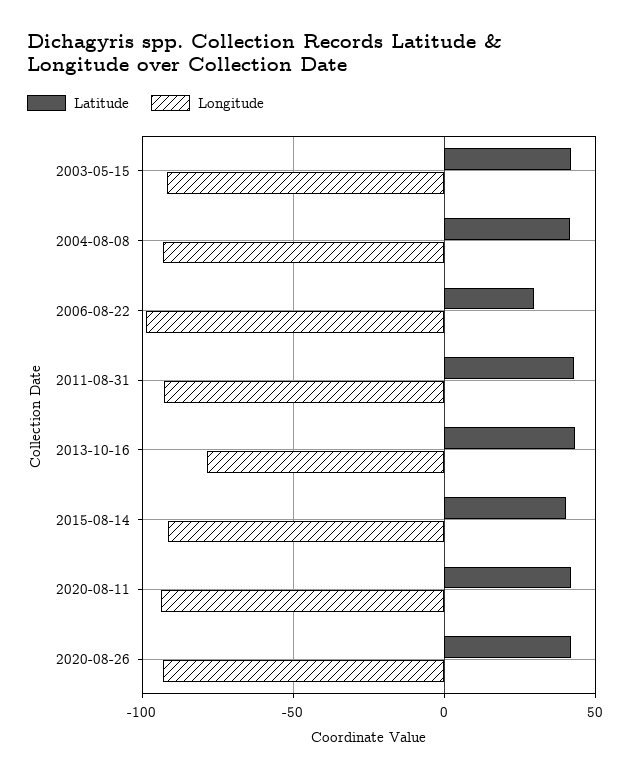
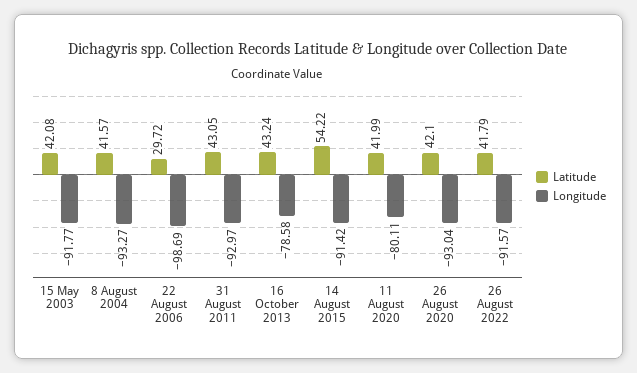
Latitude, 2015-08-14: 40 -> 54.22
Longitude, 2020-08-11: -95 -> -80.11
Latitude, 26 August 2022: none -> 41.79
Longitude, 26 August 2022: none -> -91.57

